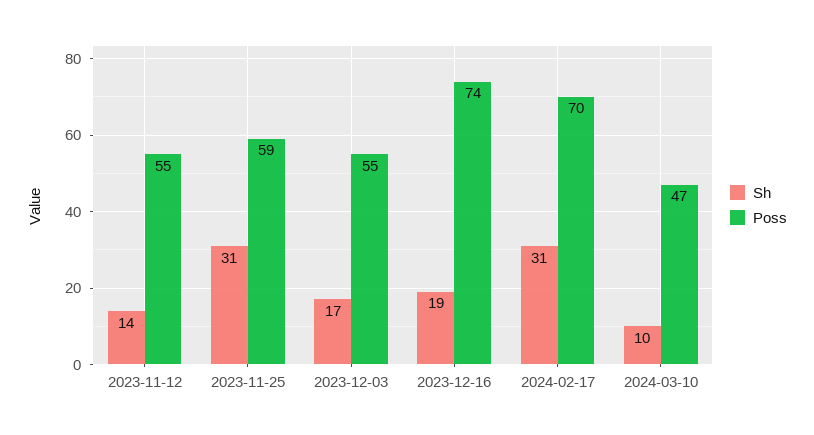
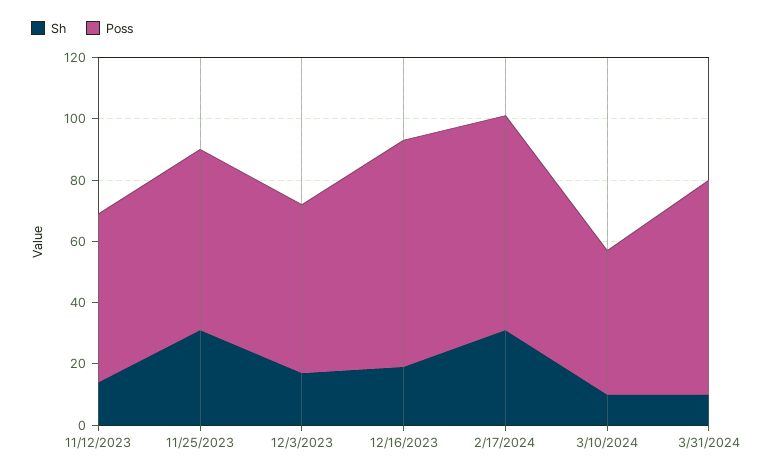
Sh, 3/31/2024: none -> 10
Poss, 3/31/2024: none -> 70

